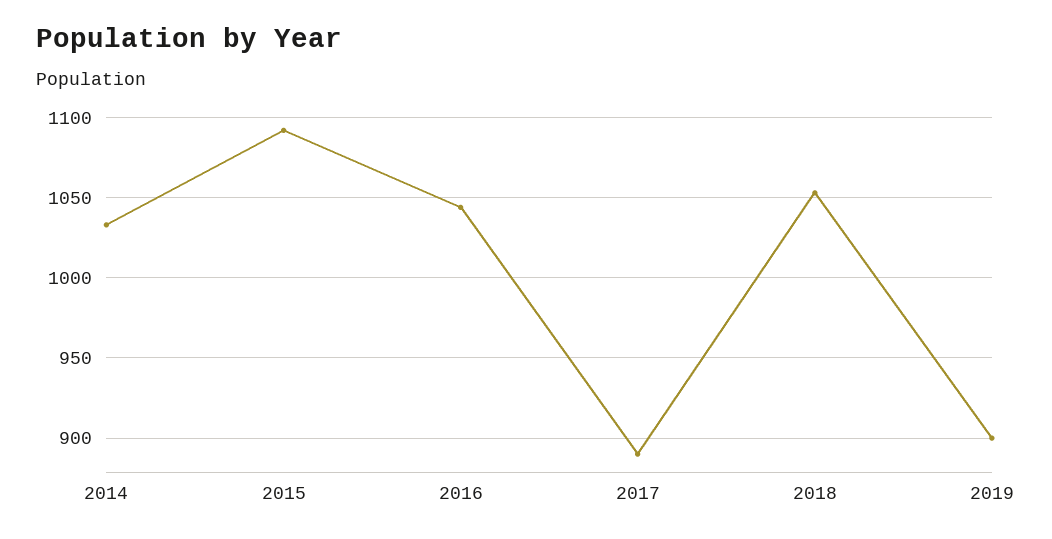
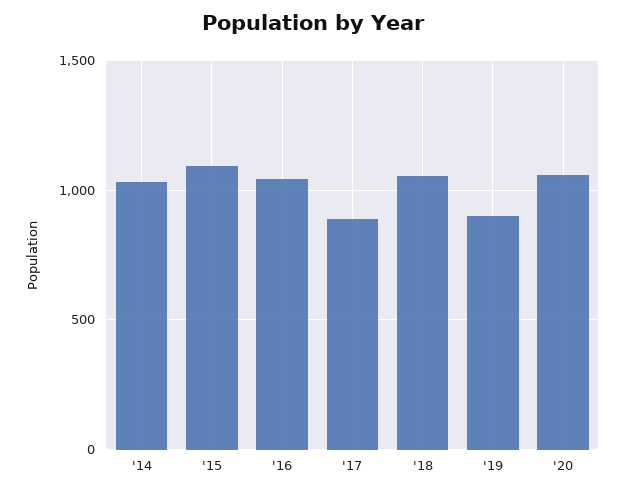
'20: none -> 1050

